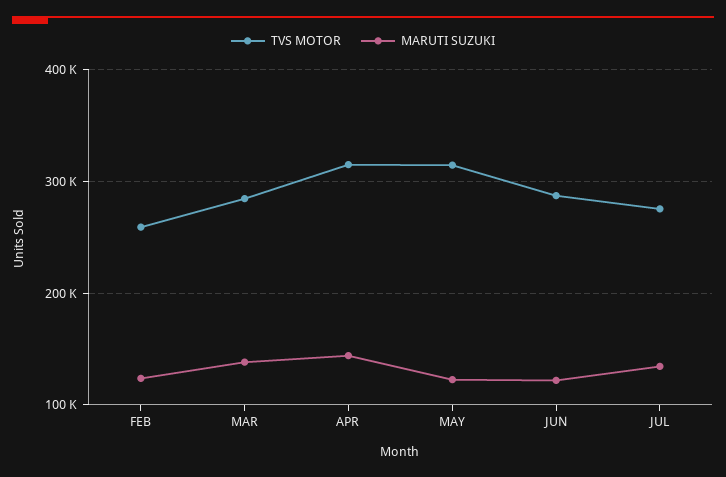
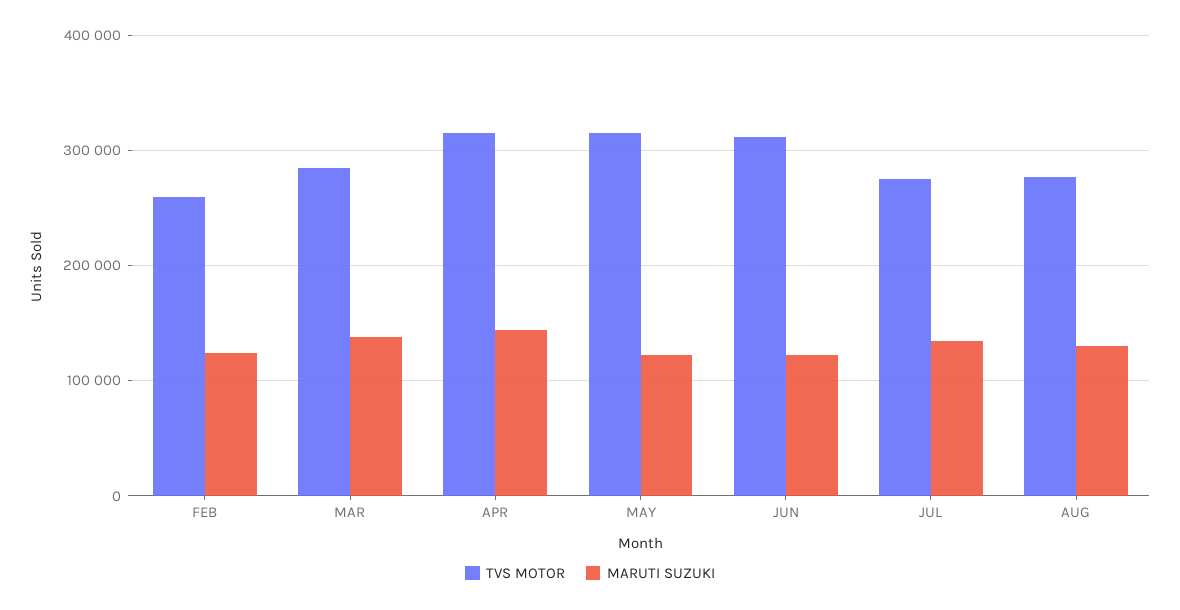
TVS MOTOR, JUN: 290000 -> 310000
TVS MOTOR, AUG: none -> 280000
MARUTI SUZUKI, AUG: none -> 130000

